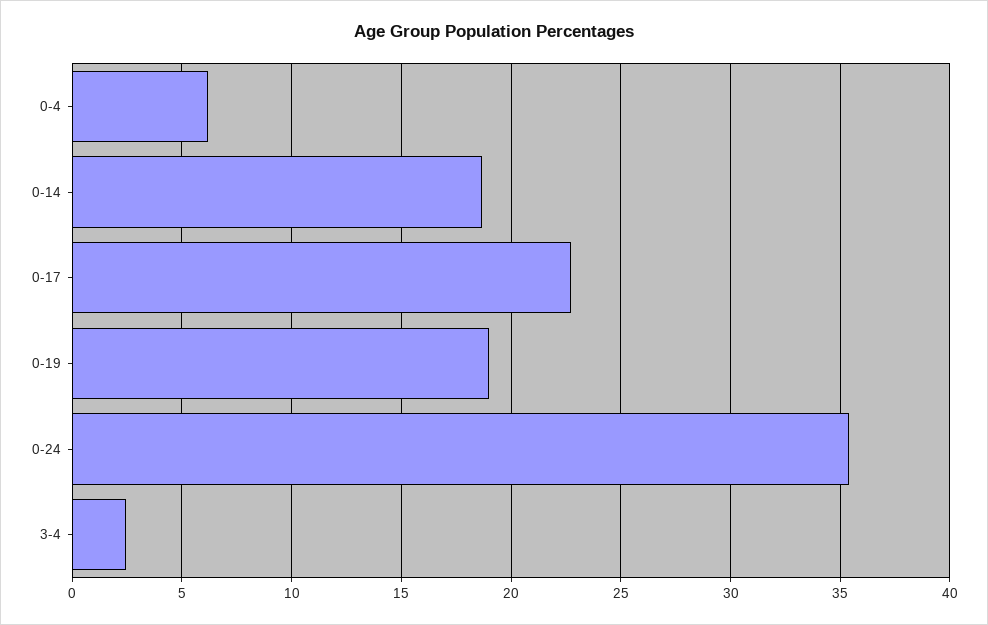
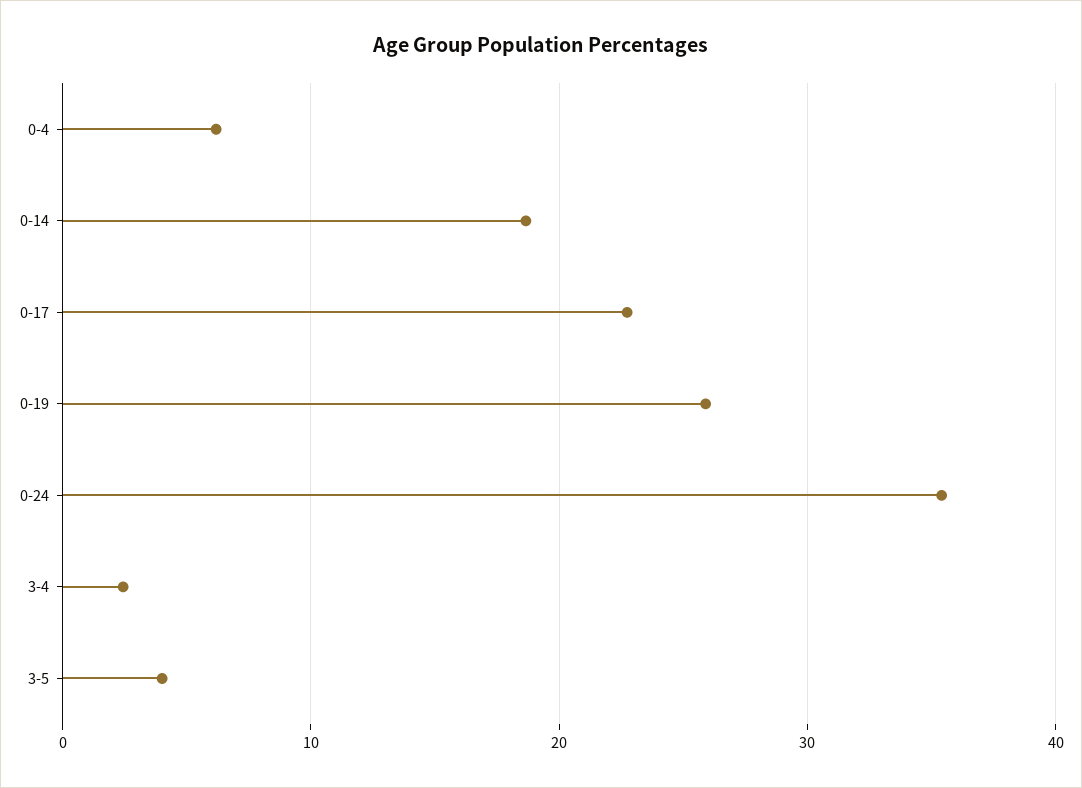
0-19: 19 -> 26
3-5: none -> 4

